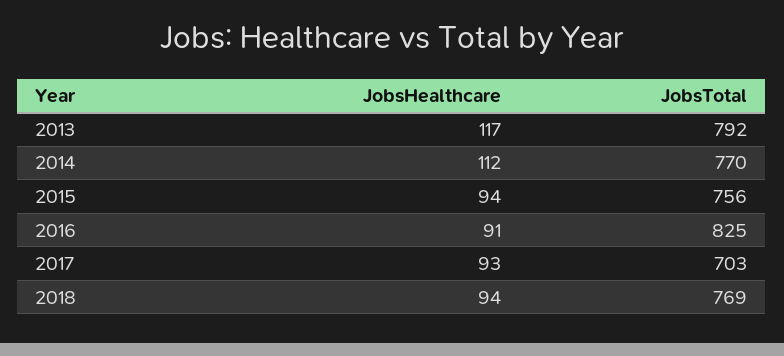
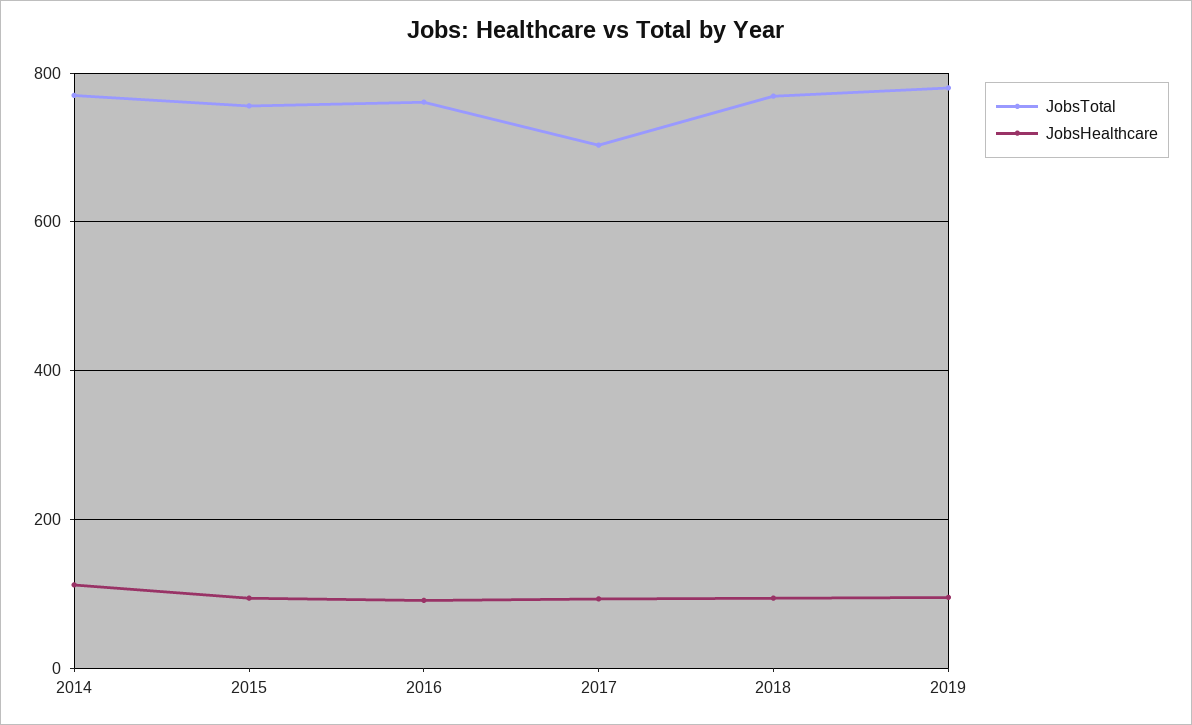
JobsHealthcare, 2013: 117 -> none
JobsTotal, 2013: 792 -> none
JobsTotal, 2016: 825 -> 760
JobsTotal, 2019: none -> 780
JobsHealthcare, 2019: none -> 100

